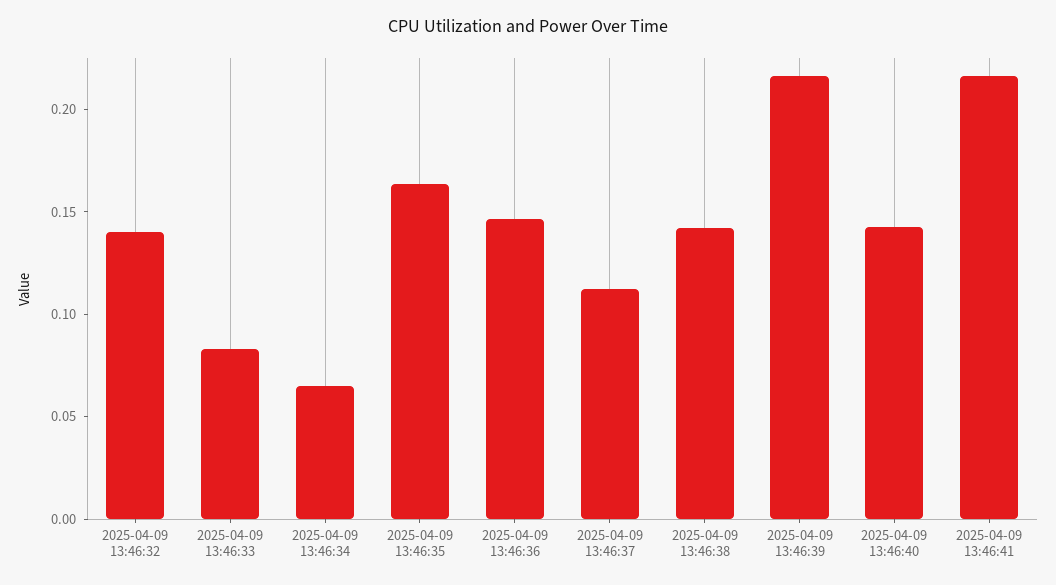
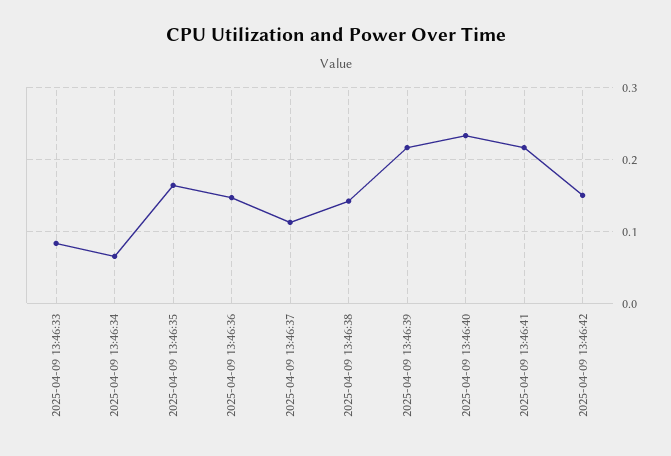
2025-04-09 13:46:32: 0.14 -> none
2025-04-09 13:46:40: 0.14 -> 0.23
2025-04-09 13:46:42: none -> 0.15

